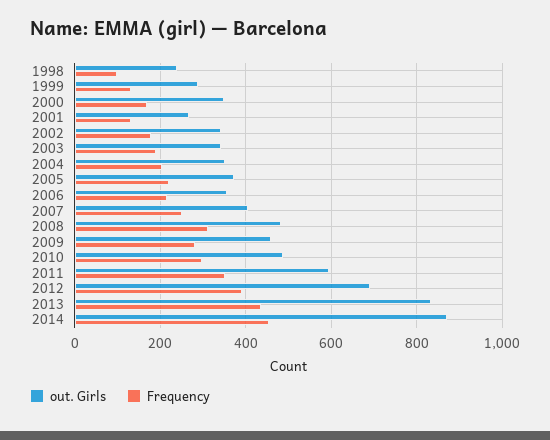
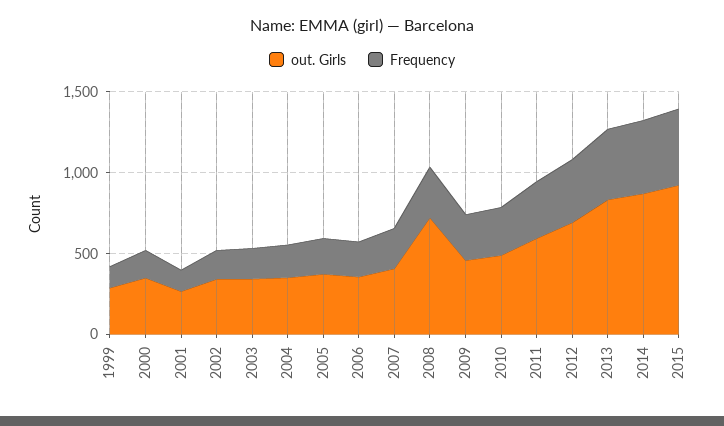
out. Girls, 1998: 240 -> none
Frequency, 1998: 100 -> none
out. Girls, 2008: 480 -> 700
out. Girls, 2015: none -> 900
Frequency, 2015: none -> 500

